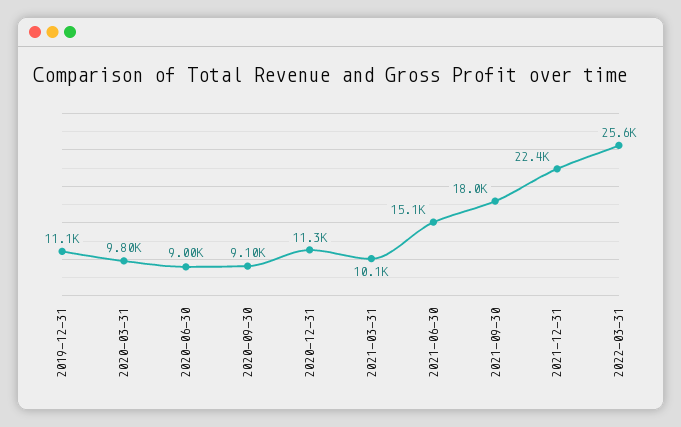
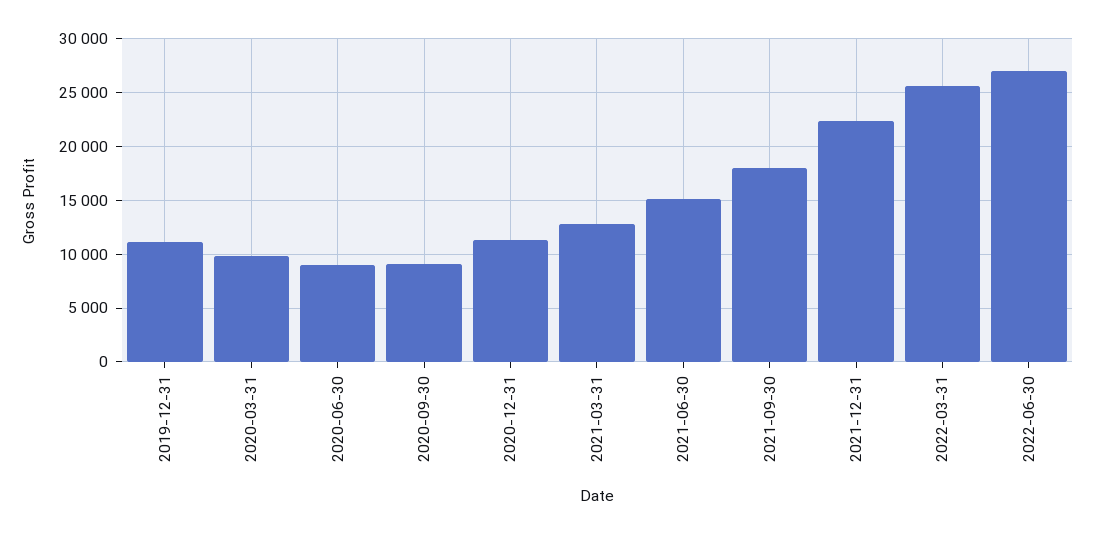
2021-03-31: 10100 -> 13000
2022-06-30: none -> 27000

